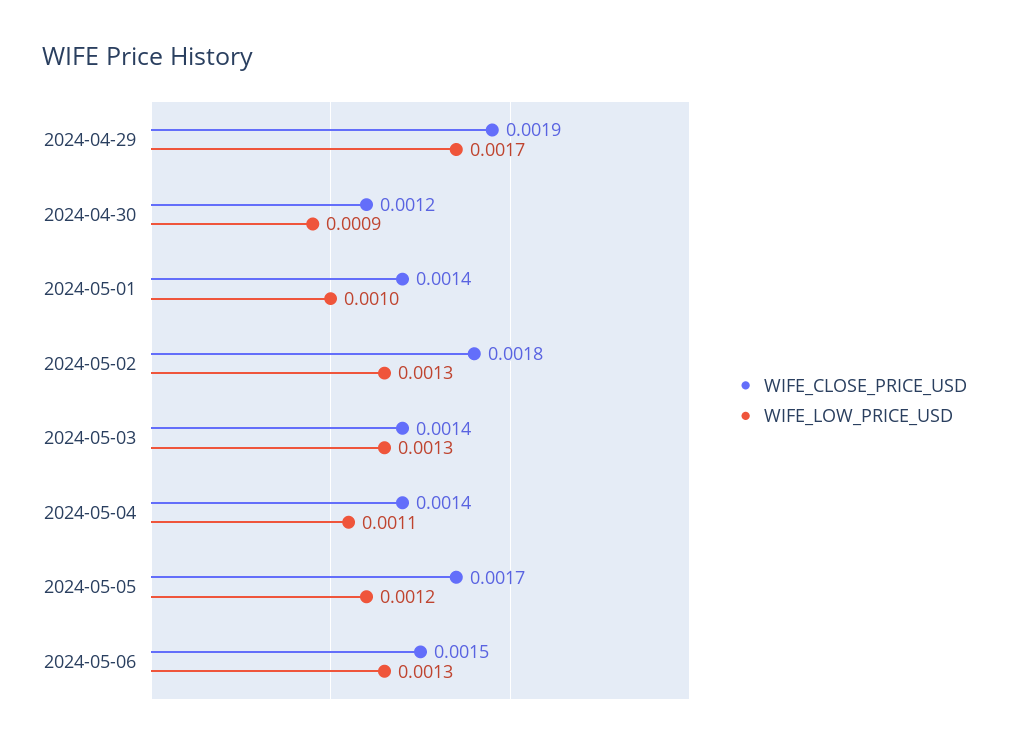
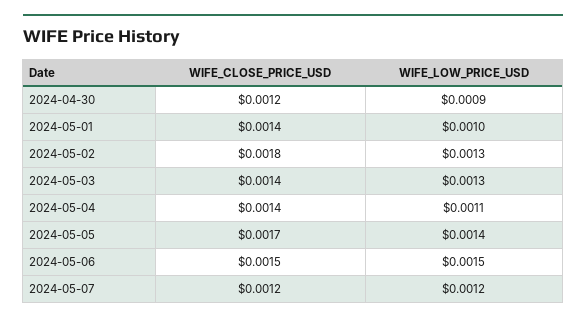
WIFE_CLOSE_PRICE_USD, 2024-04-29: 0.0019 -> none
WIFE_LOW_PRICE_USD, 2024-04-29: 0.0017 -> none
WIFE_LOW_PRICE_USD, 2024-05-05: 0.0012 -> 0.0014
WIFE_LOW_PRICE_USD, 2024-05-06: 0.0013 -> 0.0015
WIFE_CLOSE_PRICE_USD, 2024-05-07: none -> 0.0012
WIFE_LOW_PRICE_USD, 2024-05-07: none -> 0.0012

